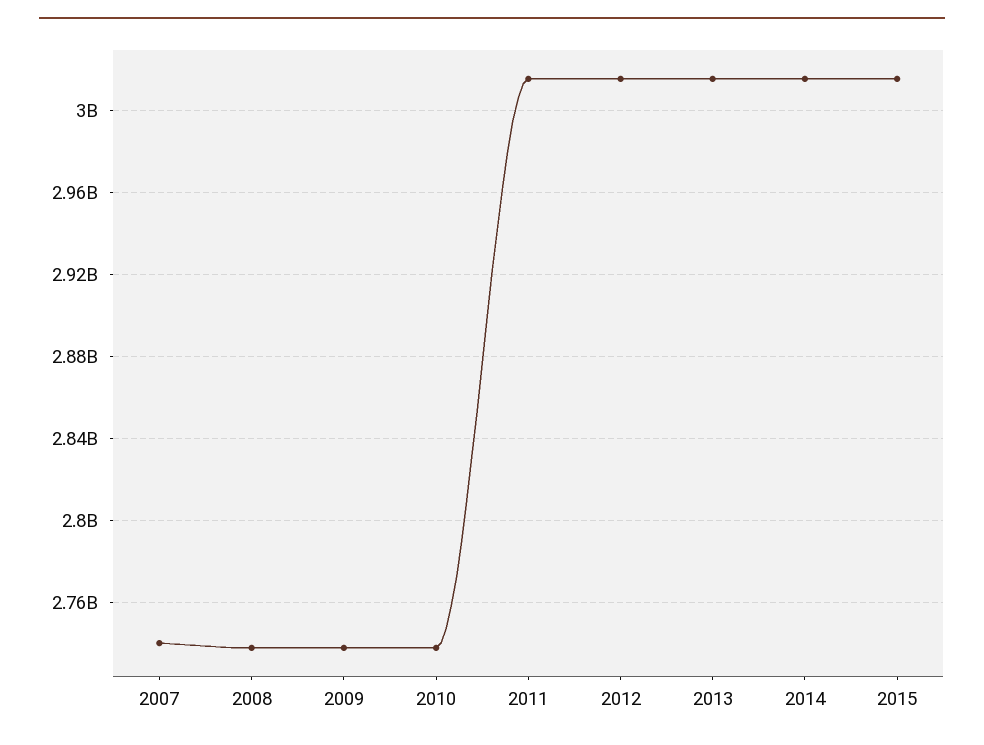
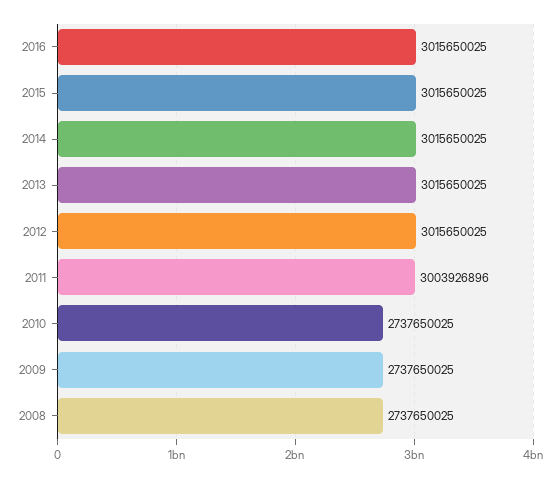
2007: 2740000000 -> none
2011: 3015000000 -> 3003926896
2016: none -> 3015650025

